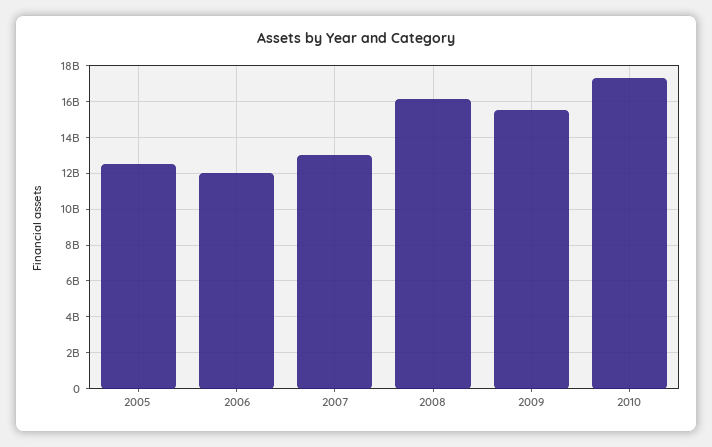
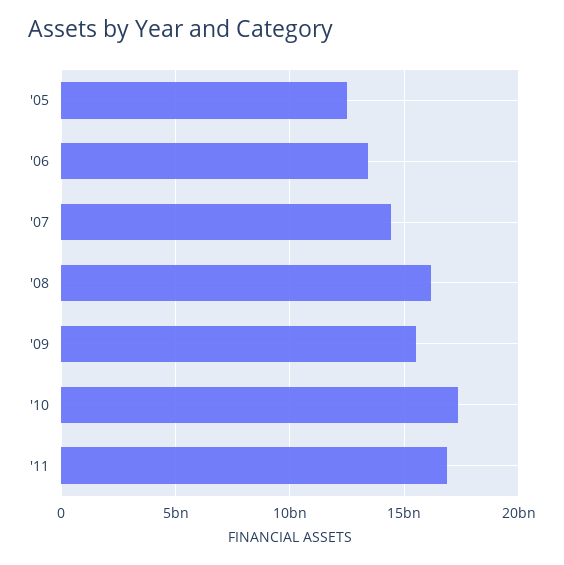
2006: 12000000000 -> 13500000000
2007: 13000000000 -> 14500000000
'11: none -> 17000000000

